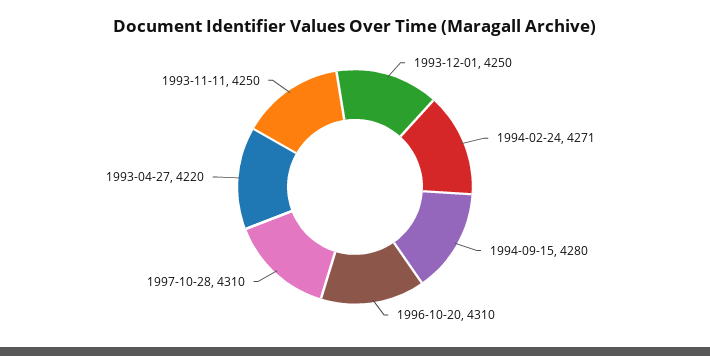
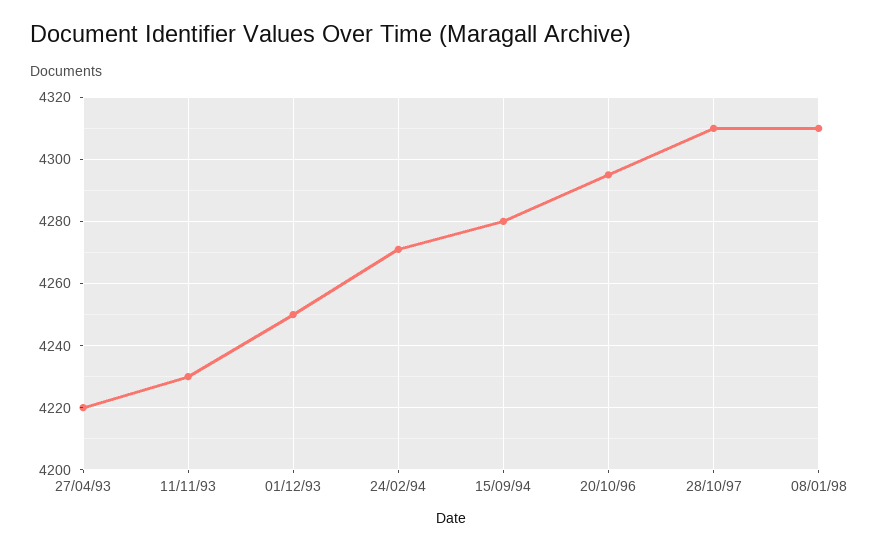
1996-10-20: 4310 -> 4295
1993-11-11: 4250 -> 4230
08/01/98: none -> 4310

